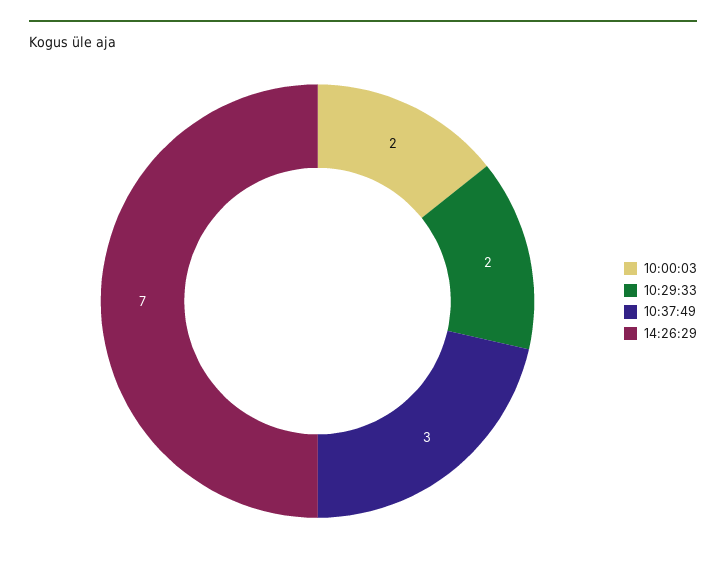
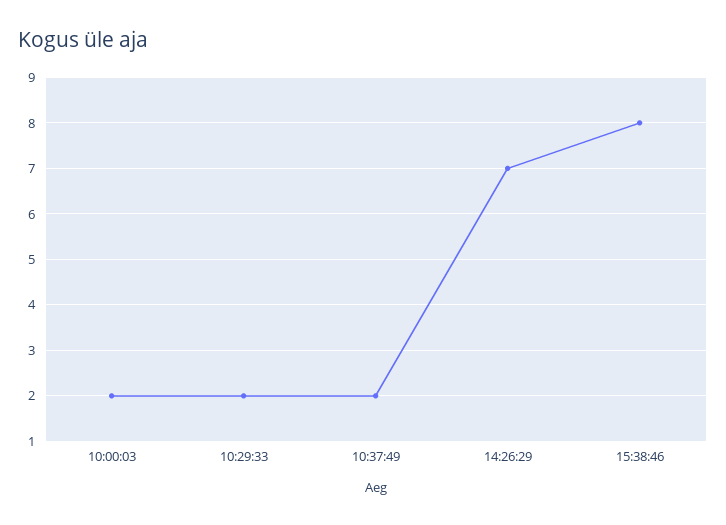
10:37:49: 3 -> 2
15:38:46: none -> 8

